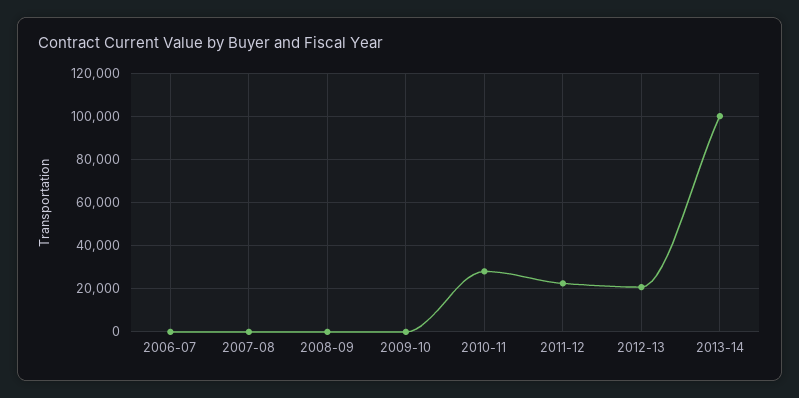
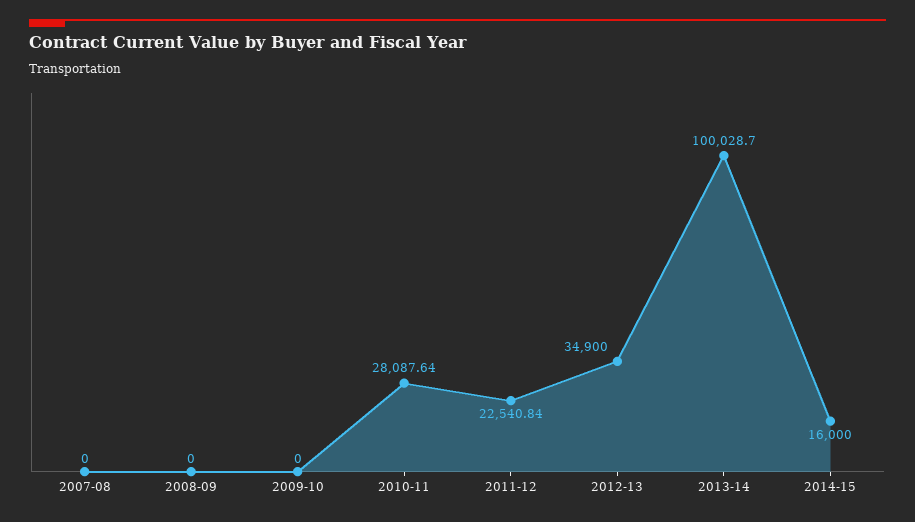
2006-07: 0 -> none
2012-13: 20000 -> 34900
2014-15: none -> 16000

